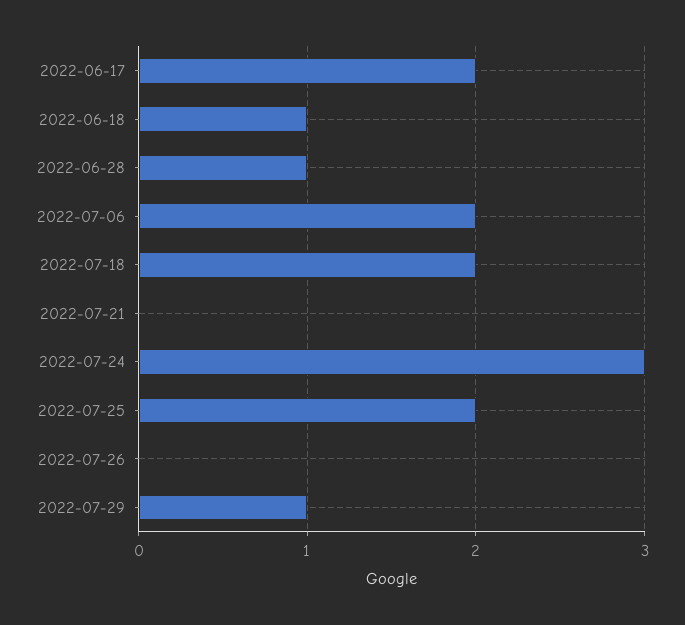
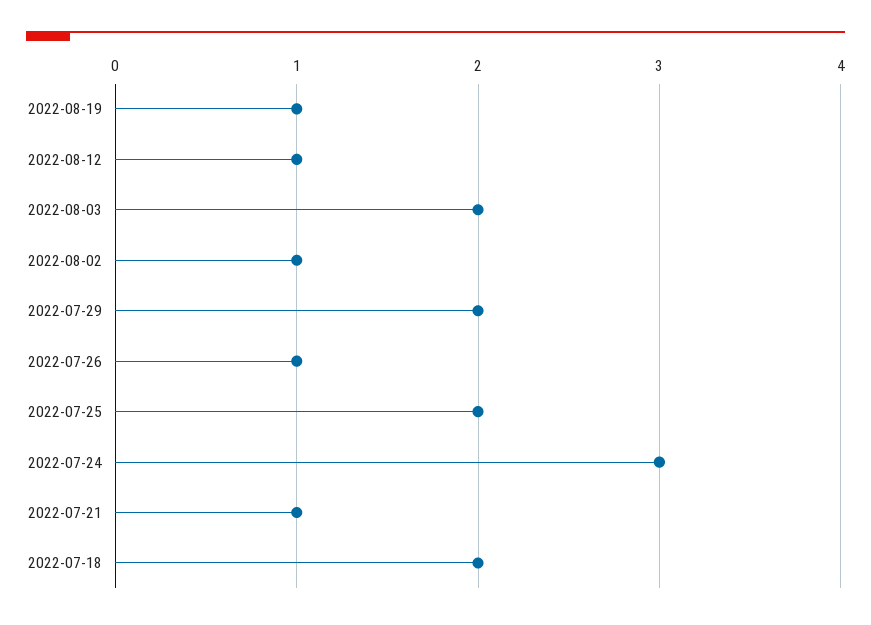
2022-06-17: 2 -> none
2022-06-18: 1 -> none
2022-06-28: 1 -> none
2022-07-06: 2 -> none
2022-07-21: 0 -> 1
2022-07-26: 0 -> 1
2022-07-29: 1 -> 2
2022-08-19: none -> 1
2022-08-12: none -> 1
2022-08-03: none -> 2
2022-08-02: none -> 1

